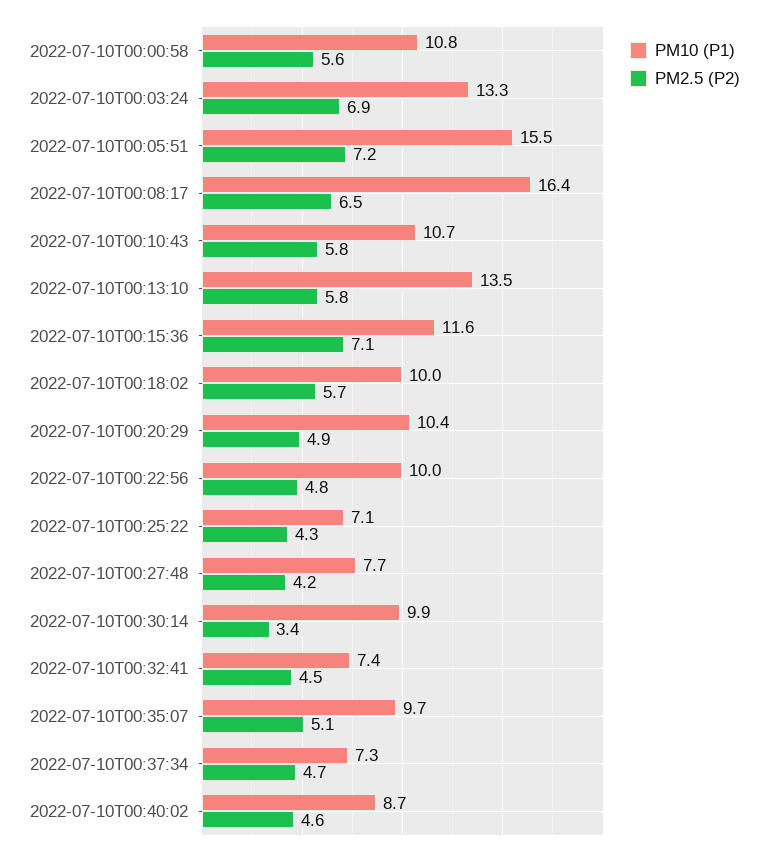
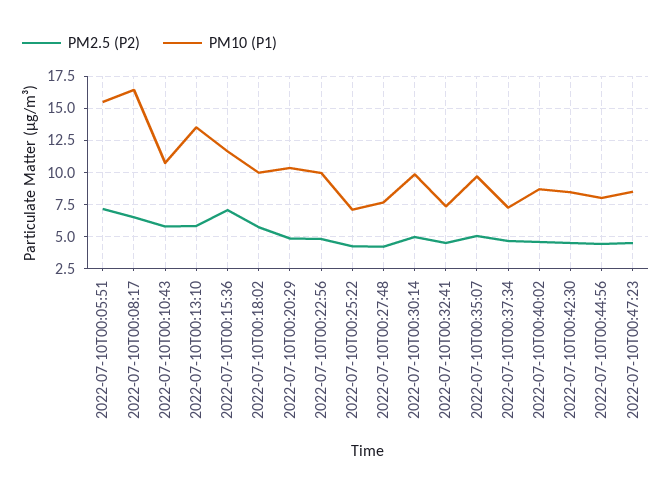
PM10 (P1), 2022-07-10T00:00:58: 10.8 -> none
PM2.5 (P2), 2022-07-10T00:00:58: 5.6 -> none
PM10 (P1), 2022-07-10T00:03:24: 13.3 -> none
PM2.5 (P2), 2022-07-10T00:03:24: 6.9 -> none
PM2.5 (P2), 2022-07-10T00:30:14: 3.4 -> 5
PM2.5 (P2), 2022-07-10T00:42:30: none -> 4.5
PM10 (P1), 2022-07-10T00:42:30: none -> 8.5
PM2.5 (P2), 2022-07-10T00:44:56: none -> 4.5
PM10 (P1), 2022-07-10T00:44:56: none -> 8
PM2.5 (P2), 2022-07-10T00:47:23: none -> 4.5
PM10 (P1), 2022-07-10T00:47:23: none -> 8.5

